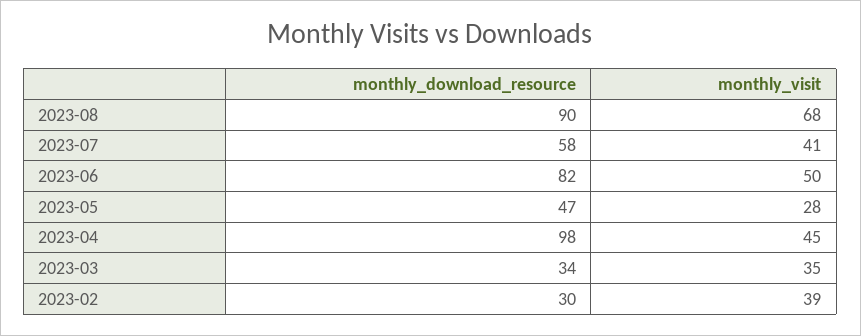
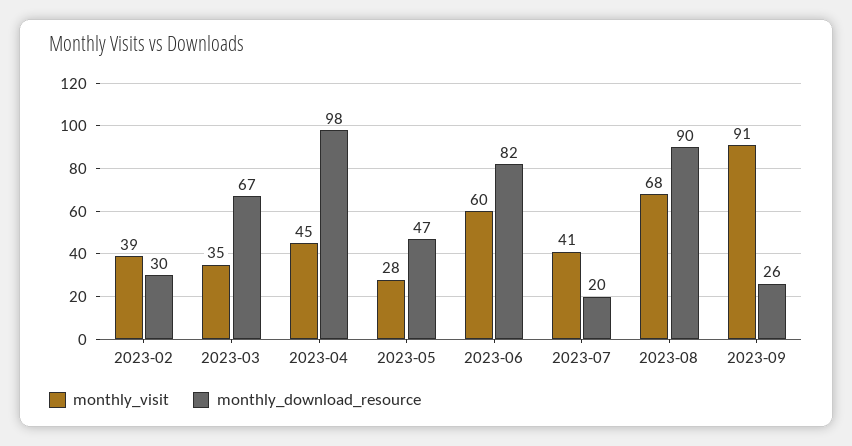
monthly_download_resource, 2023-07: 58 -> 20
monthly_visit, 2023-06: 50 -> 60
monthly_download_resource, 2023-03: 34 -> 67
monthly_visit, 2023-09: none -> 91
monthly_download_resource, 2023-09: none -> 26

